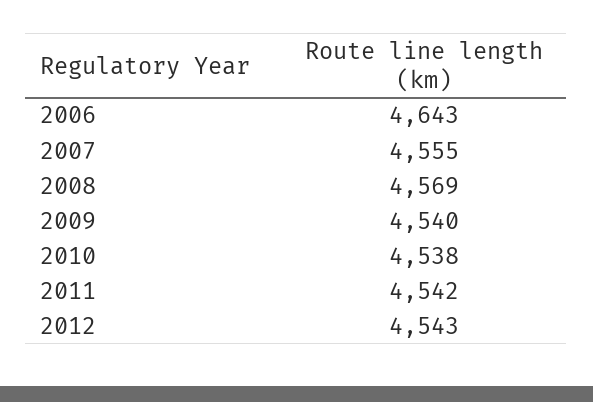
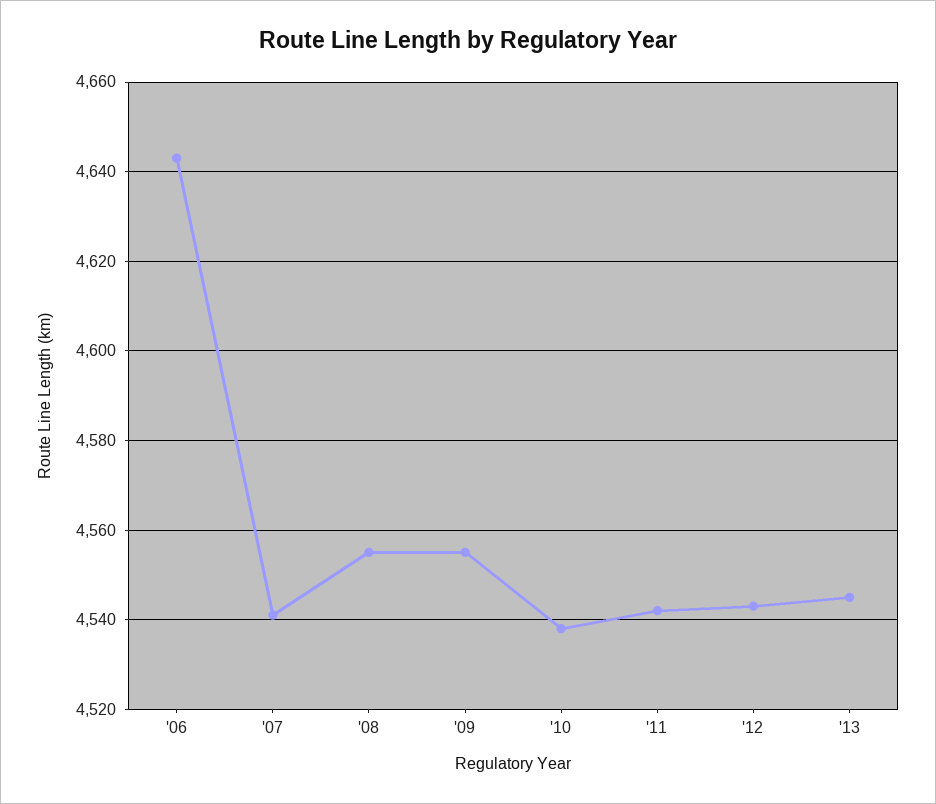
2007: 4555 -> 4540
2008: 4569 -> 4555
2009: 4540 -> 4555
'13: none -> 4545

